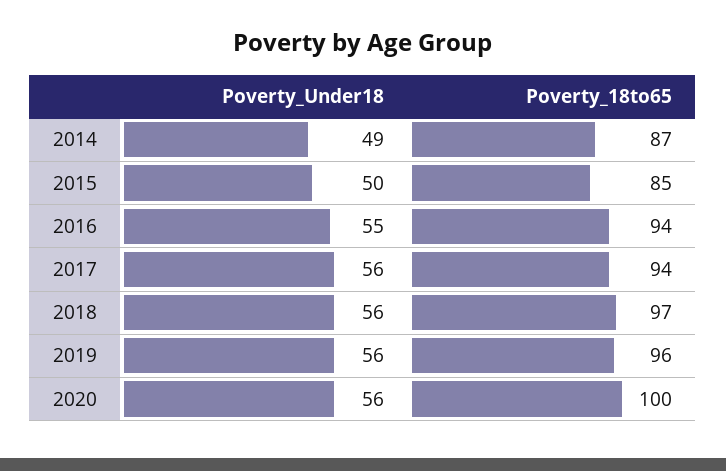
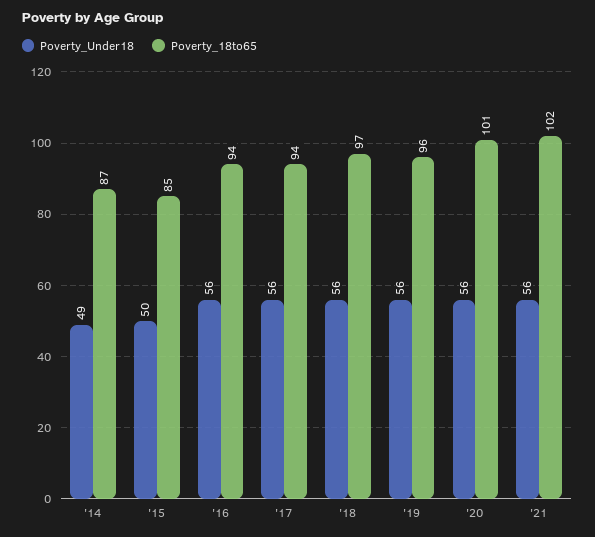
Poverty_Under18, 2016: 55 -> 56
Poverty_18to65, 2020: 100 -> 101
Poverty_Under18, '21: none -> 56
Poverty_18to65, '21: none -> 102

